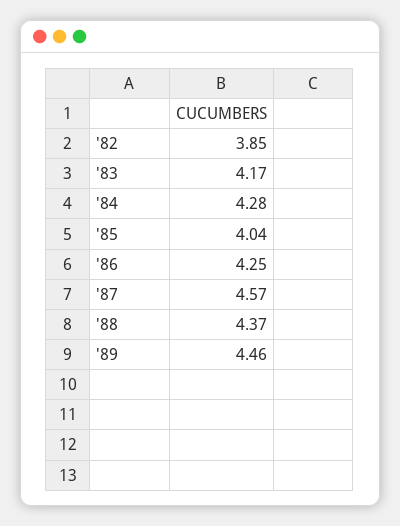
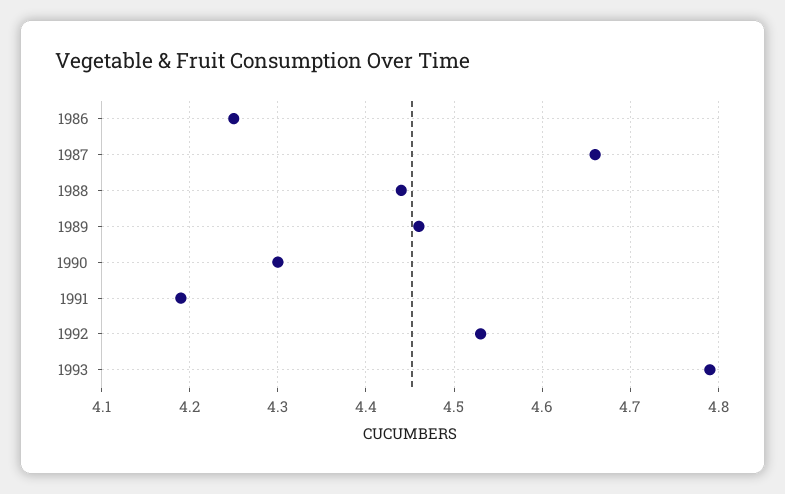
'82: 3.85 -> none
'83: 4.17 -> none
'84: 4.28 -> none
'85: 4.04 -> none
'87: 4.57 -> 4.66
'88: 4.37 -> 4.44
1990: none -> 4.3
1991: none -> 4.19
1992: none -> 4.53
1993: none -> 4.79

